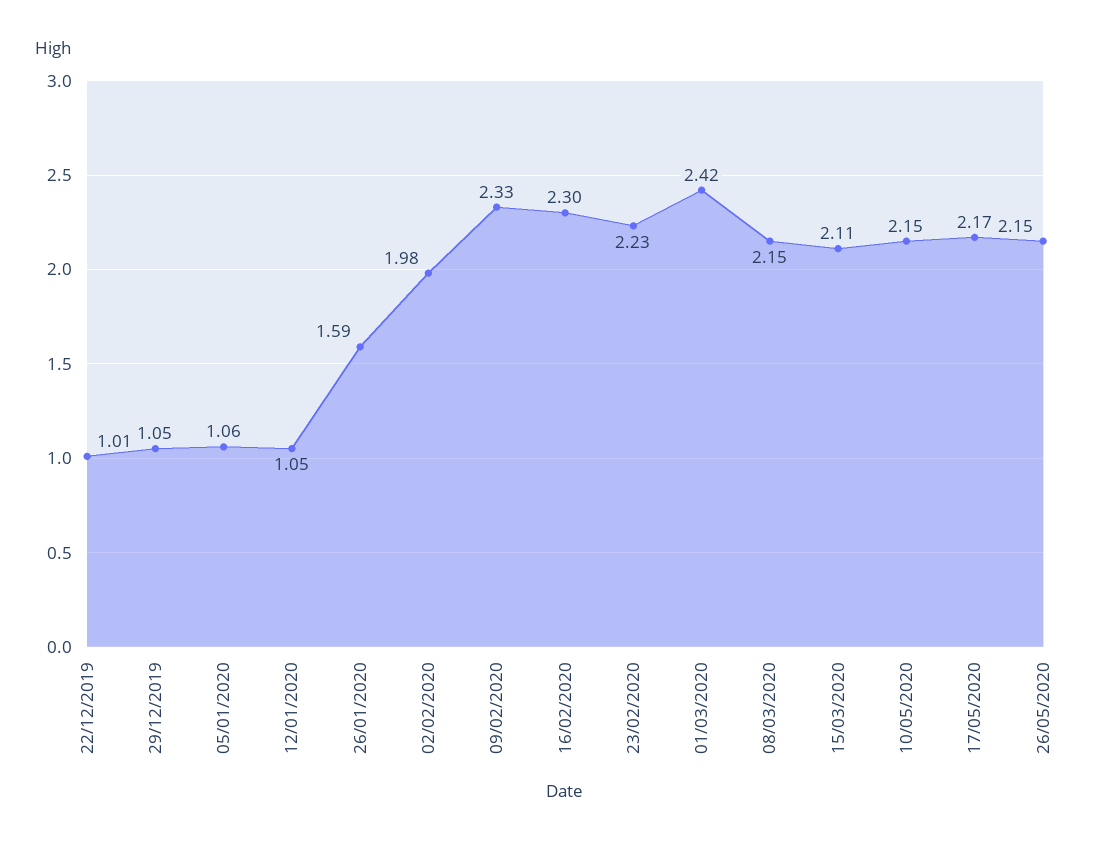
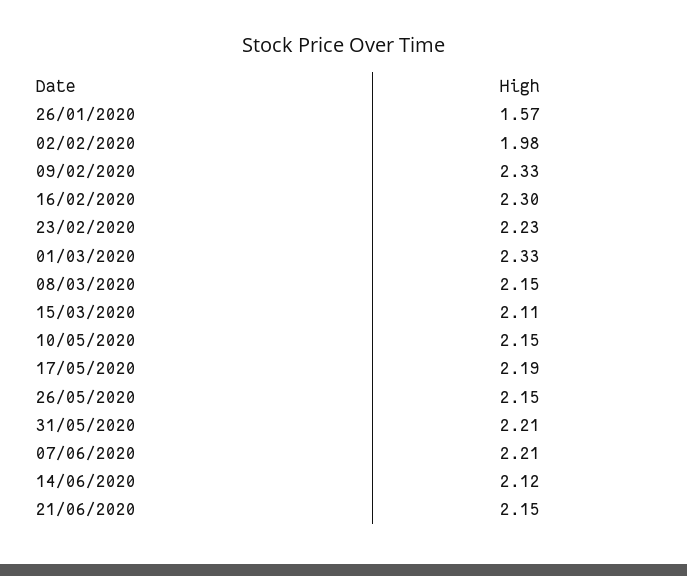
22/12/2019: 1.01 -> none
29/12/2019: 1.05 -> none
05/01/2020: 1.06 -> none
12/01/2020: 1.05 -> none
26/01/2020: 1.59 -> 1.57
01/03/2020: 2.42 -> 2.33
17/05/2020: 2.17 -> 2.19
31/05/2020: none -> 2.21
07/06/2020: none -> 2.21
14/06/2020: none -> 2.12
21/06/2020: none -> 2.15

